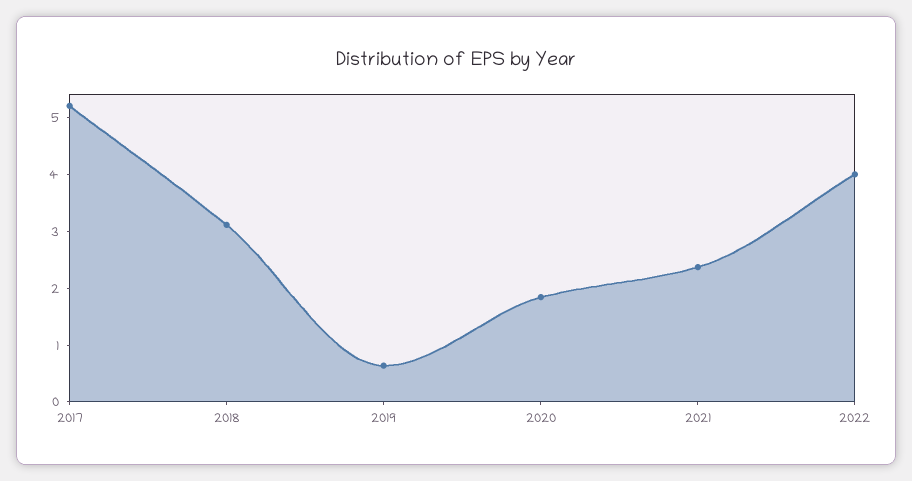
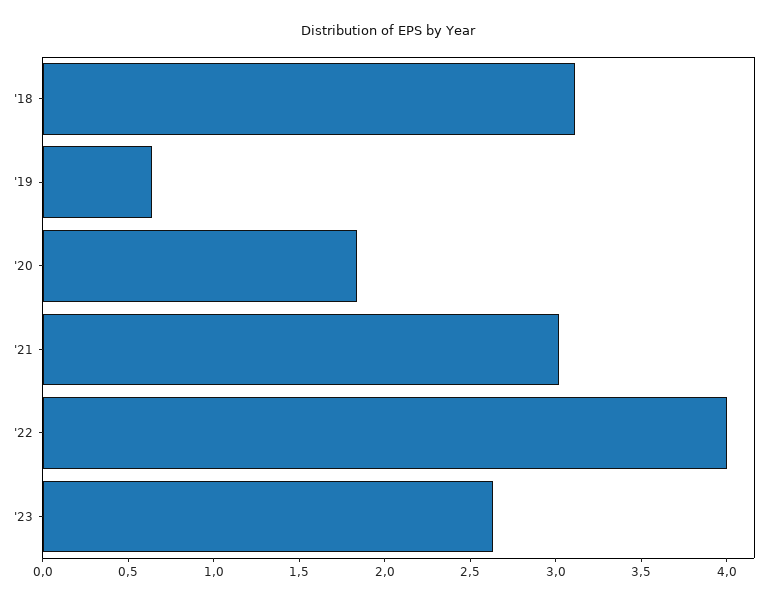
2017: 5.2 -> none
2021: 2.4 -> 3
'23: none -> 2.6

